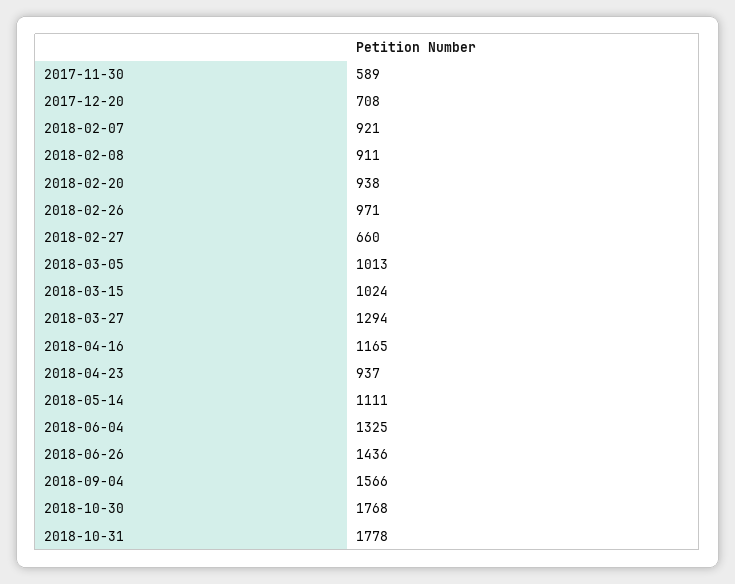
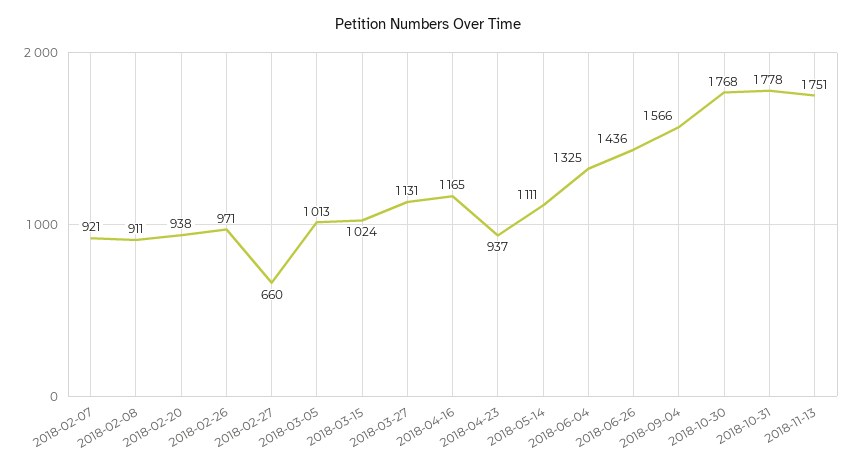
2017-11-30: 589 -> none
2017-12-20: 708 -> none
2018-03-27: 1294 -> 1131
2018-11-13: none -> 1751

